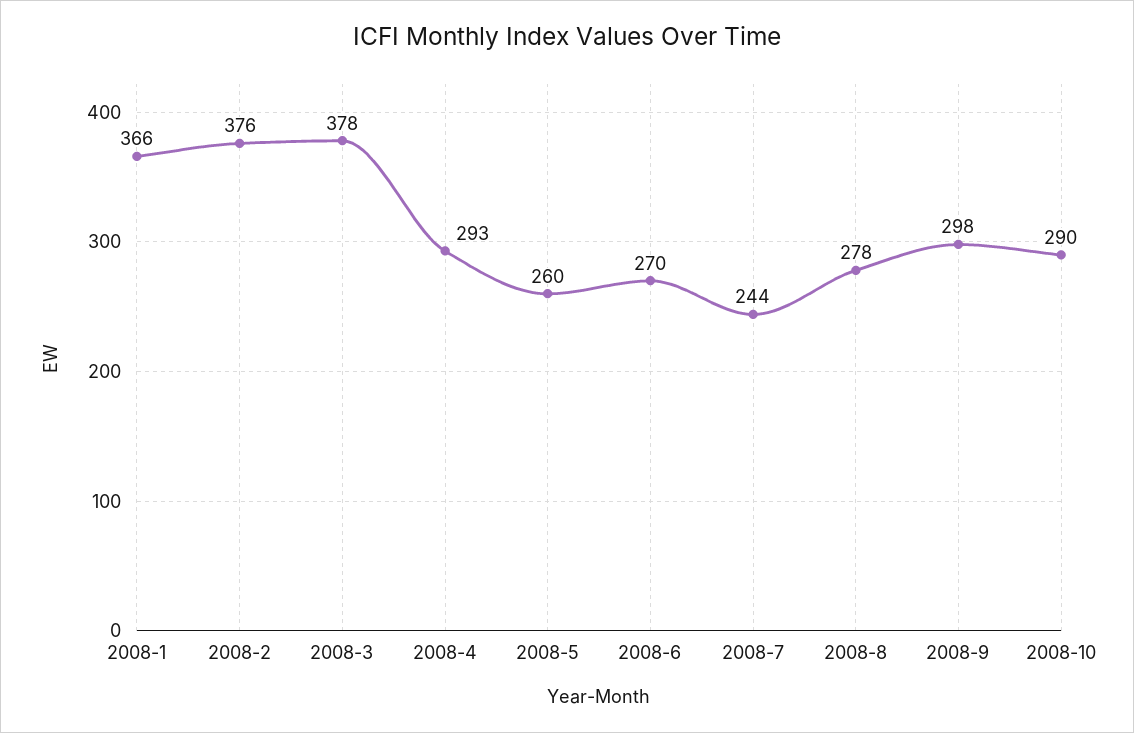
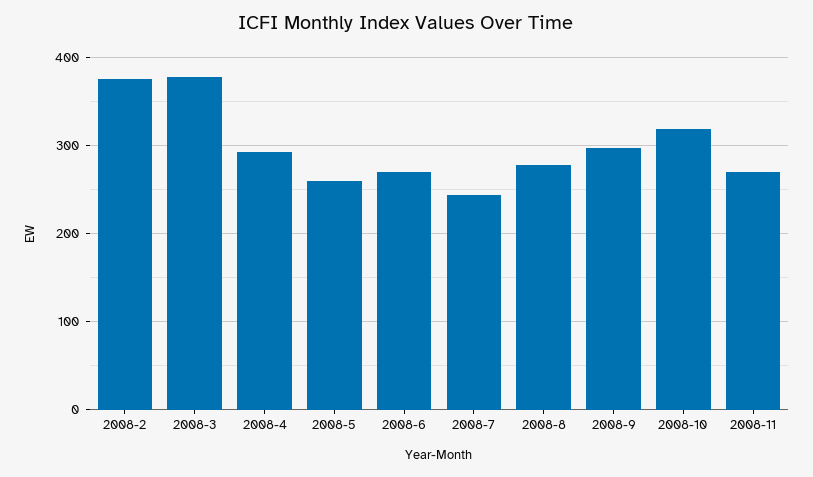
2008-1: 366 -> none
2008-10: 290 -> 320
2008-11: none -> 270

